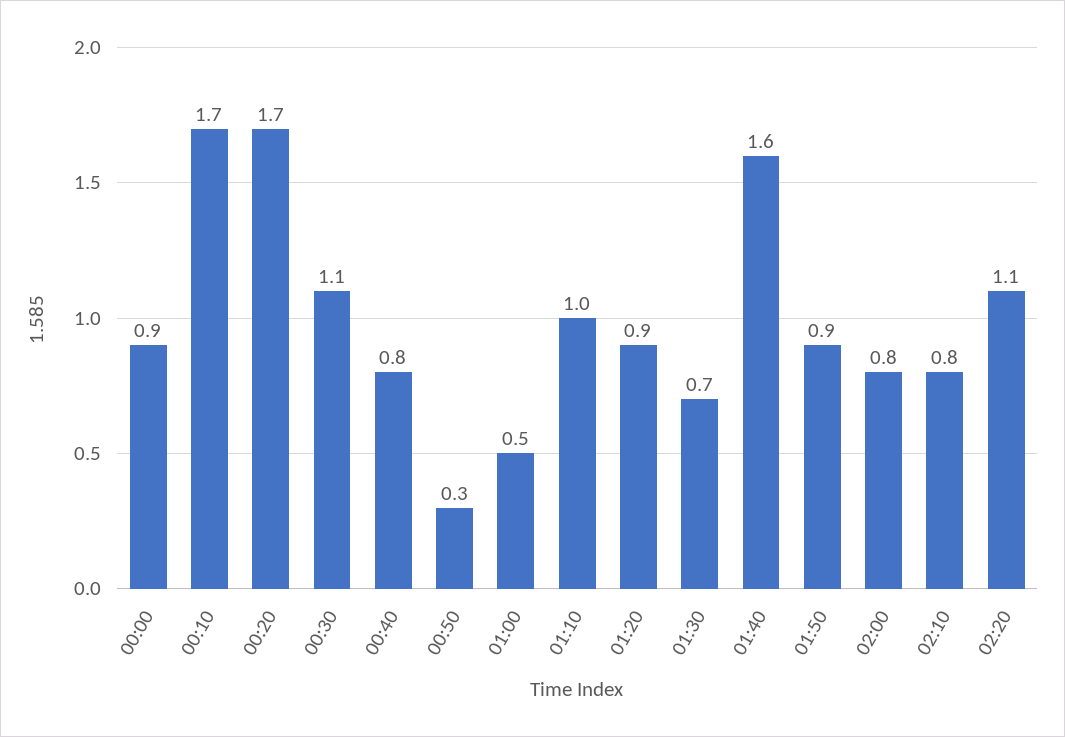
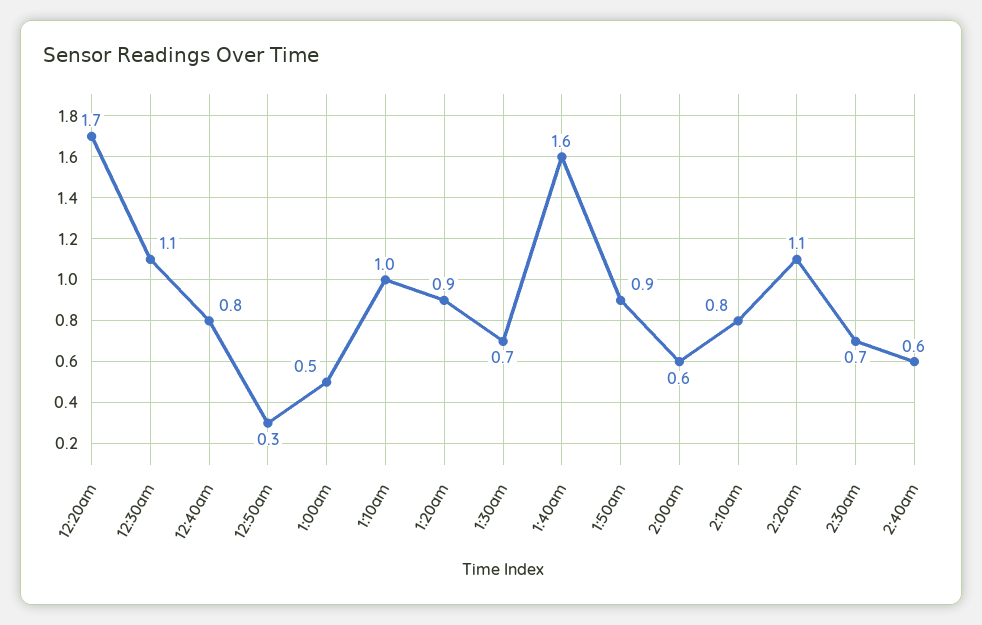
00:00: 0.9 -> none
00:10: 1.7 -> none
02:00: 0.8 -> 0.6
2:30am: none -> 0.7
2:40am: none -> 0.6

